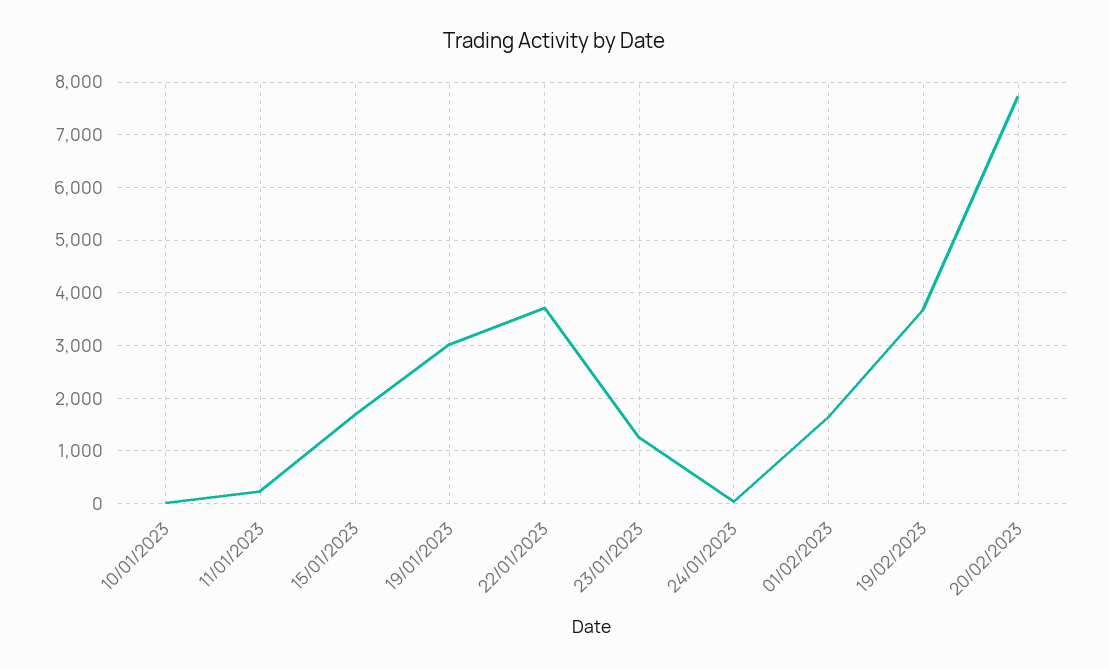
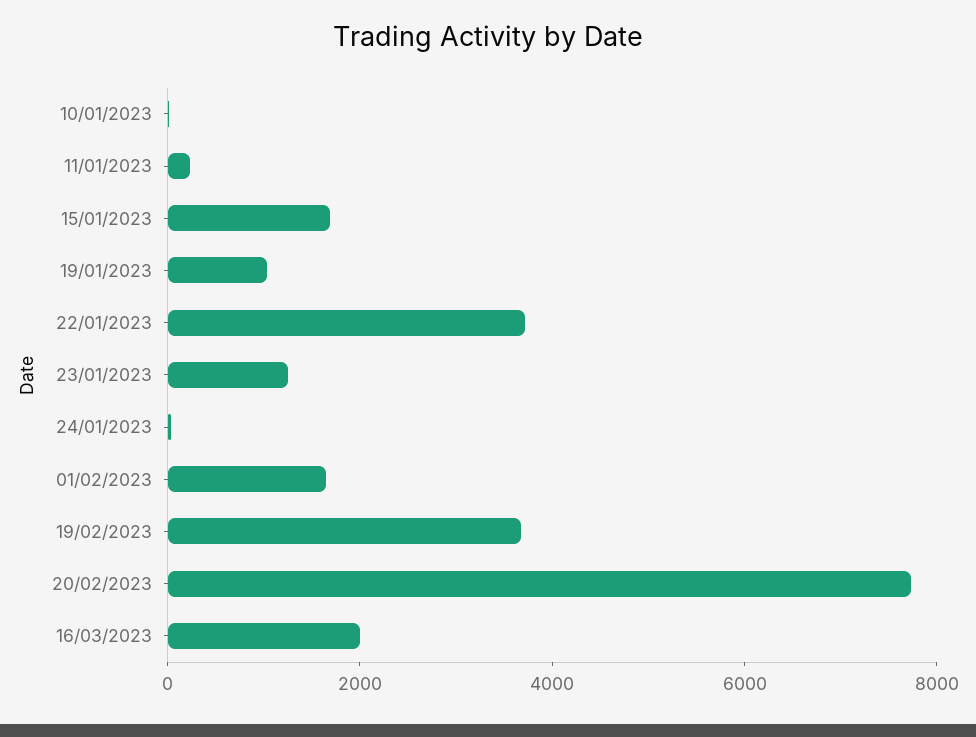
19/01/2023: 3000 -> 1000
16/03/2023: none -> 2000

